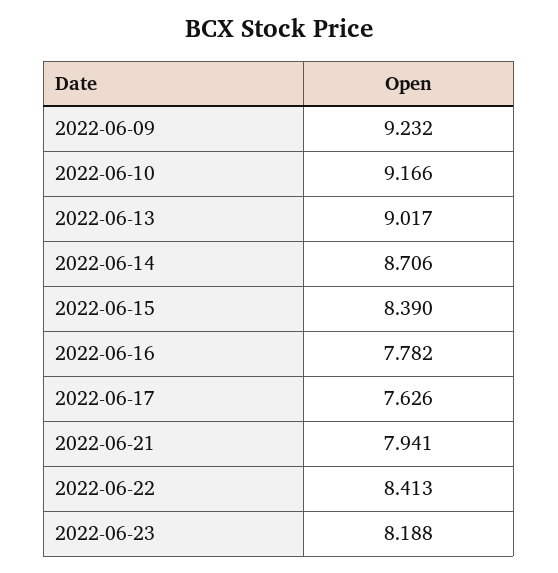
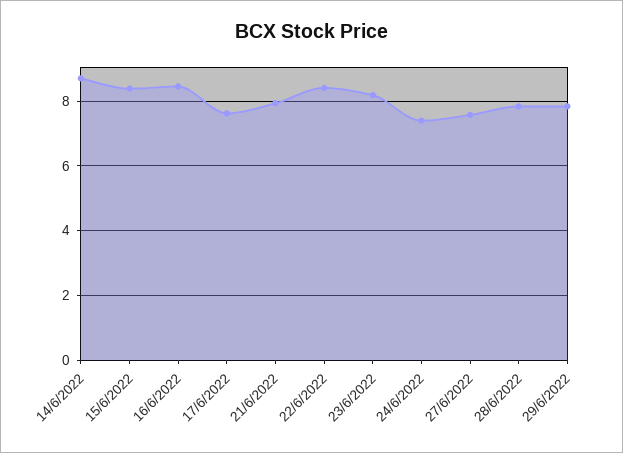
2022-06-09: 9.232 -> none
2022-06-10: 9.166 -> none
2022-06-13: 9.017 -> none
2022-06-16: 7.782 -> 8.4
24/6/2022: none -> 7.4
27/6/2022: none -> 7.6
28/6/2022: none -> 7.8
29/6/2022: none -> 7.8

